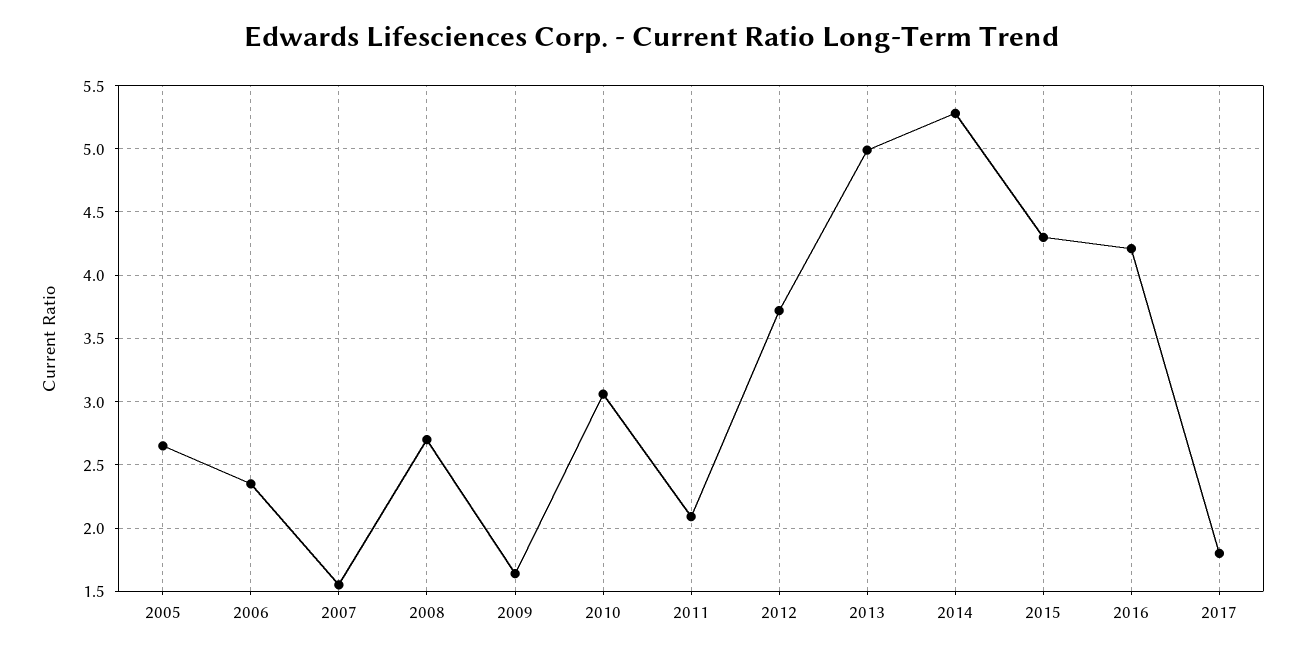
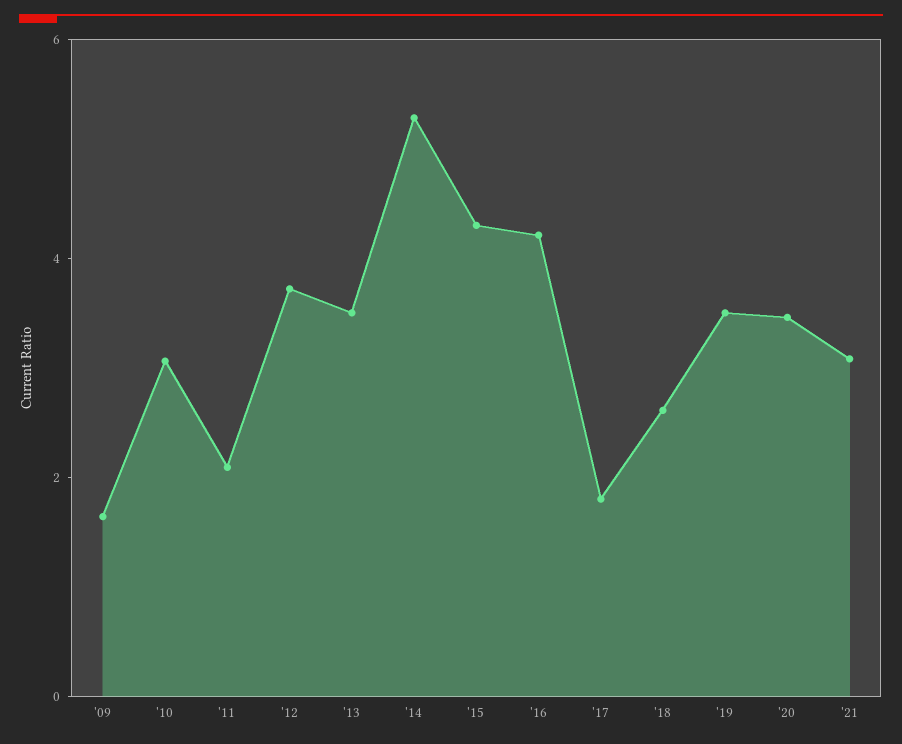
2005: 2.65 -> none
2006: 2.35 -> none
2007: 1.55 -> none
2008: 2.7 -> none
2013: 5 -> 3.5
'18: none -> 2.5
'19: none -> 3.5
'20: none -> 3.5
'21: none -> 3

